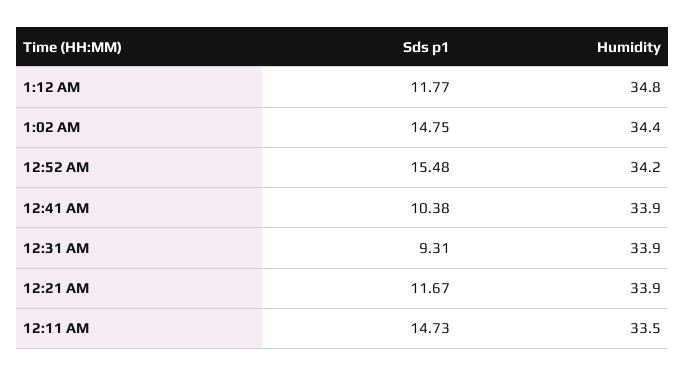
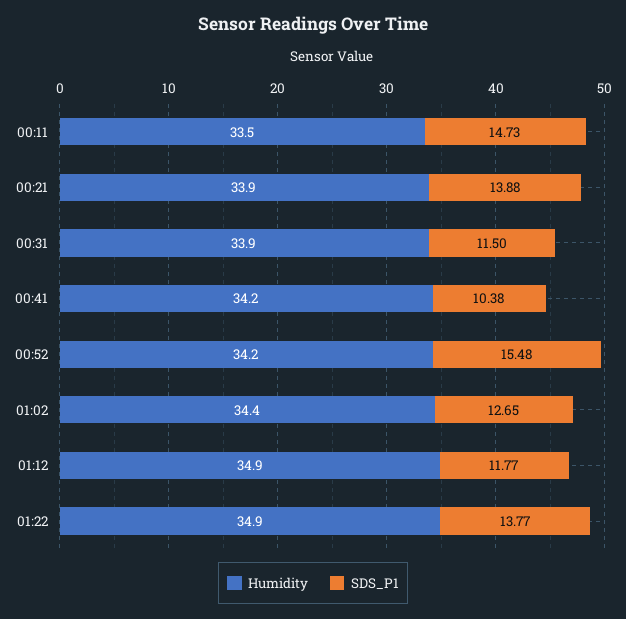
Humidity, 1:12 AM: 34.8 -> 34.9
Sds p1, 1:02 AM: 14.75 -> 12.65
Humidity, 12:41 AM: 33.9 -> 34.2
Sds p1, 12:31 AM: 9.31 -> 11.5
Sds p1, 12:21 AM: 11.67 -> 13.88
Humidity, 01:22: none -> 34.9
Sds p1, 01:22: none -> 13.77

